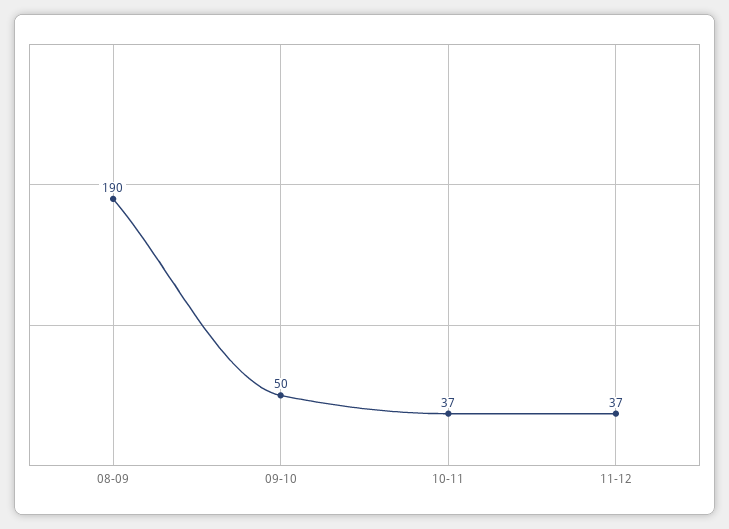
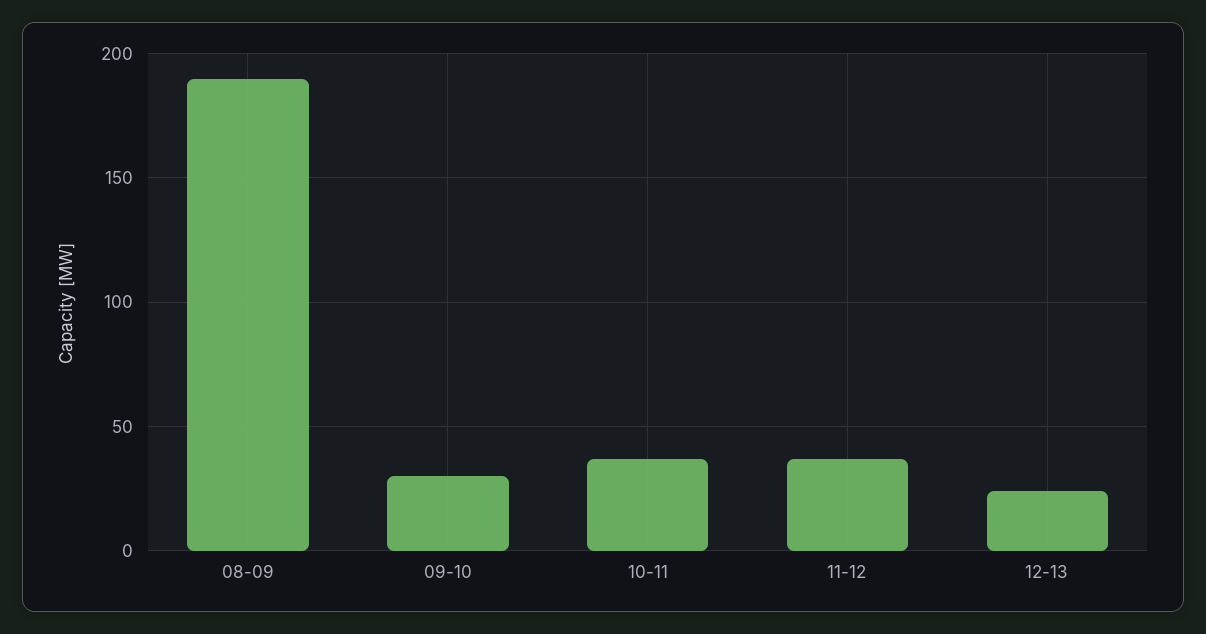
09-10: 50 -> 30
12-13: none -> 25

